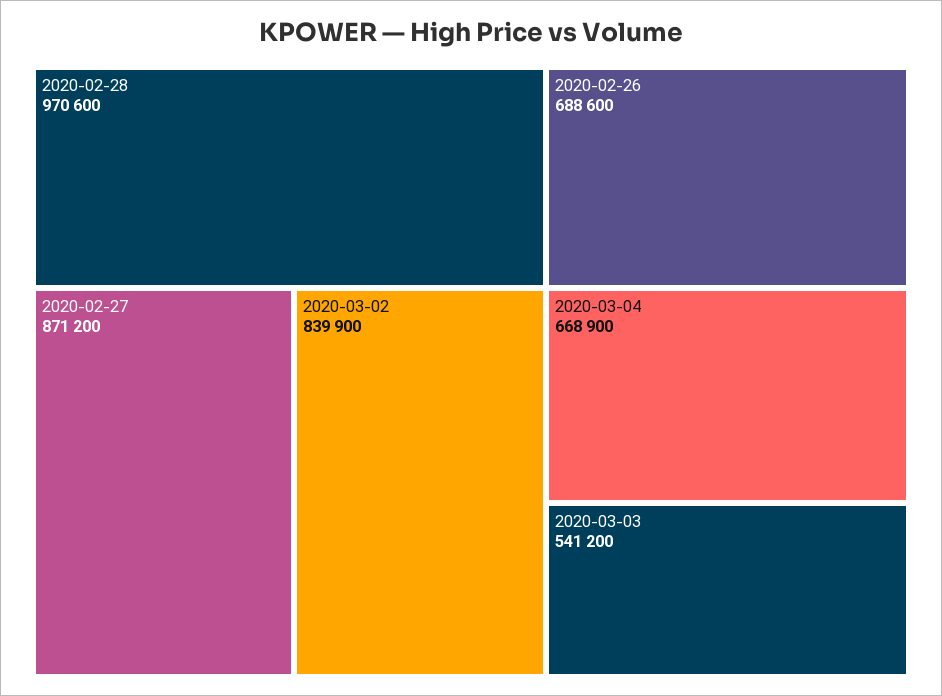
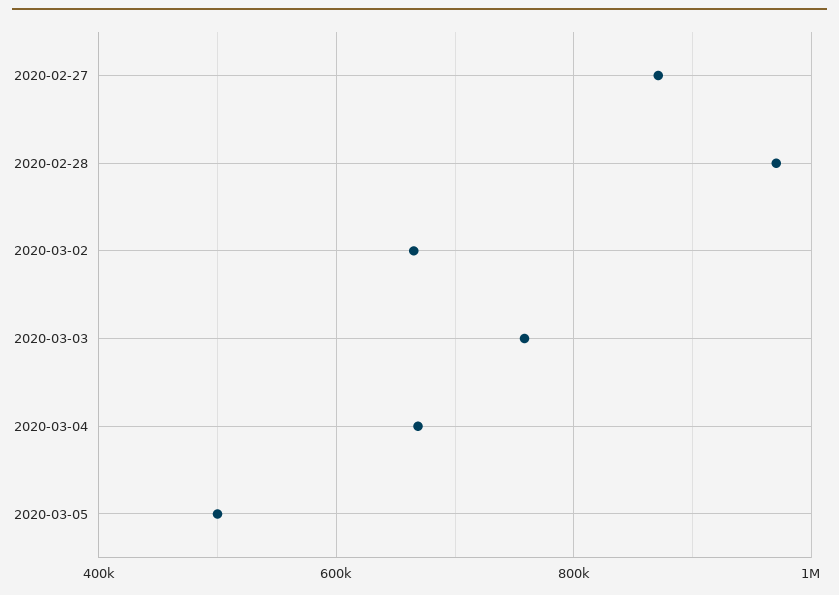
2020-03-02: 839900 -> 660000
2020-02-26: 688600 -> none
2020-03-03: 541200 -> 760000
2020-03-05: none -> 500000

